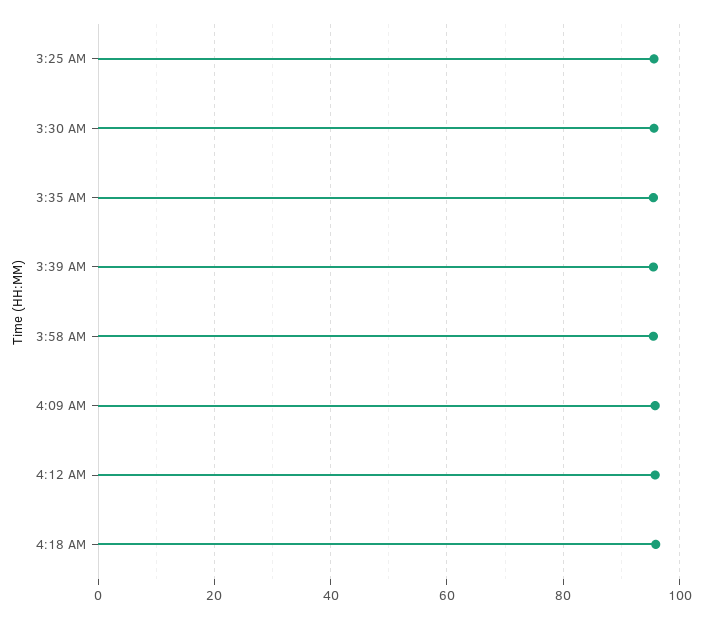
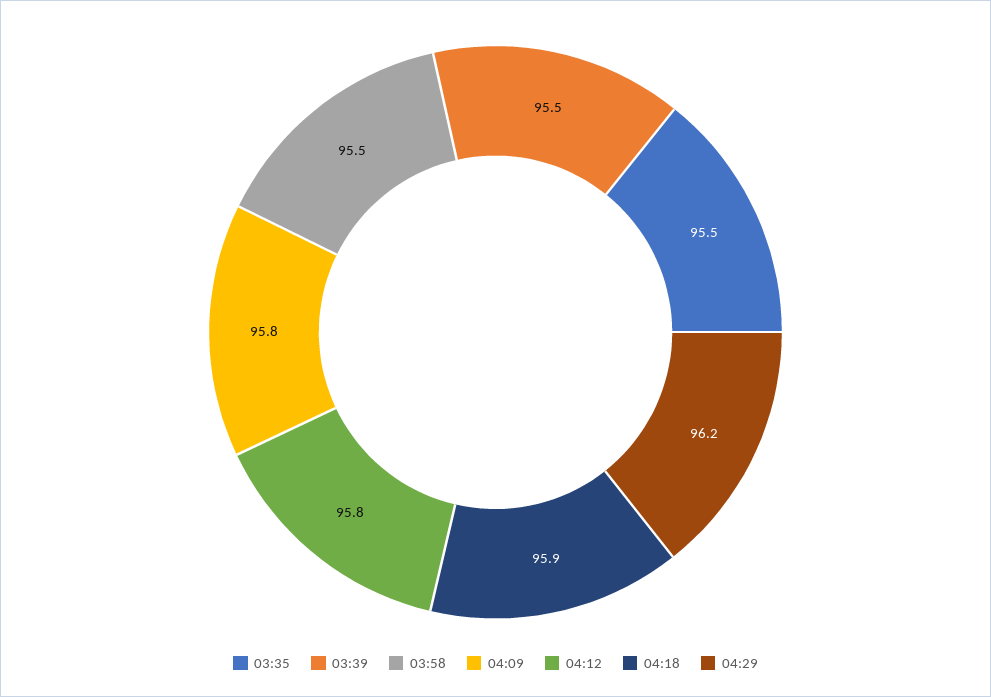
3:25 AM: 96 -> none
3:30 AM: 96 -> none
04:29: none -> 96.2

